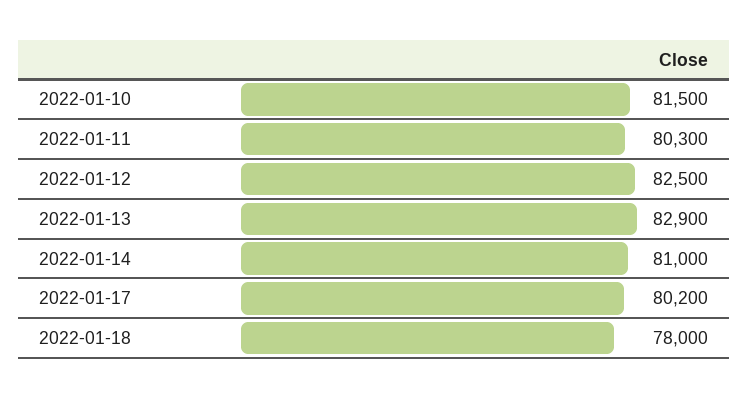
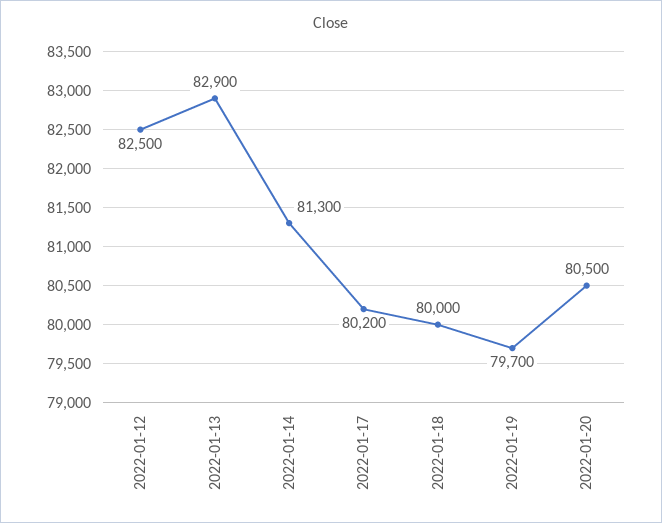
2022-01-10: 81500 -> none
2022-01-11: 80300 -> none
2022-01-14: 81000 -> 81300
2022-01-18: 78000 -> 80000
2022-01-19: none -> 79700
2022-01-20: none -> 80500

